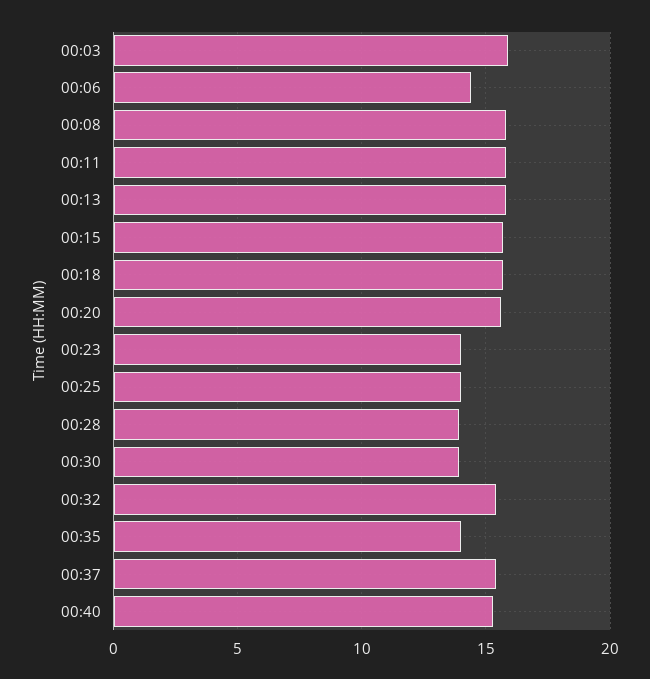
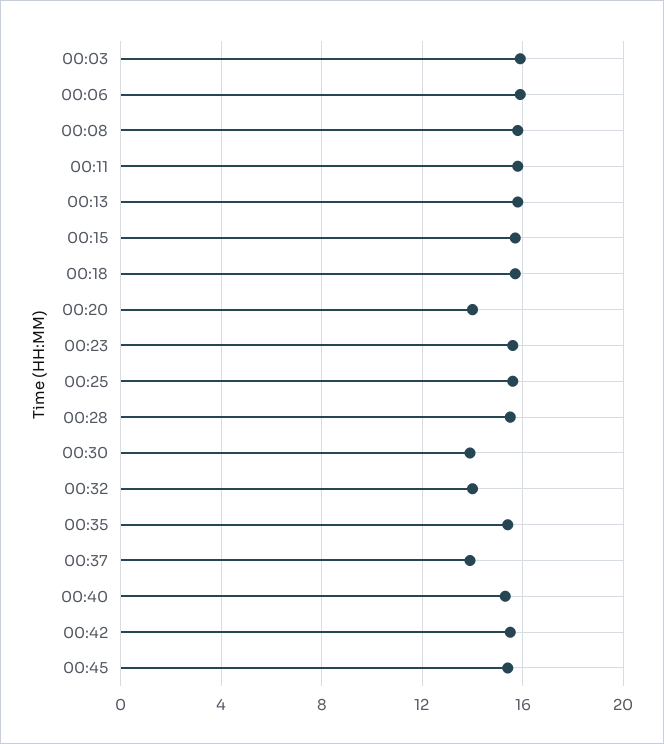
00:06: 14.5 -> 16
00:20: 15.5 -> 14
00:23: 14 -> 15.5
00:25: 14 -> 15.5
00:28: 14 -> 15.5
00:32: 15.5 -> 14
00:35: 14 -> 15.5
00:37: 15.5 -> 14
00:42: none -> 15.5
00:45: none -> 15.5

